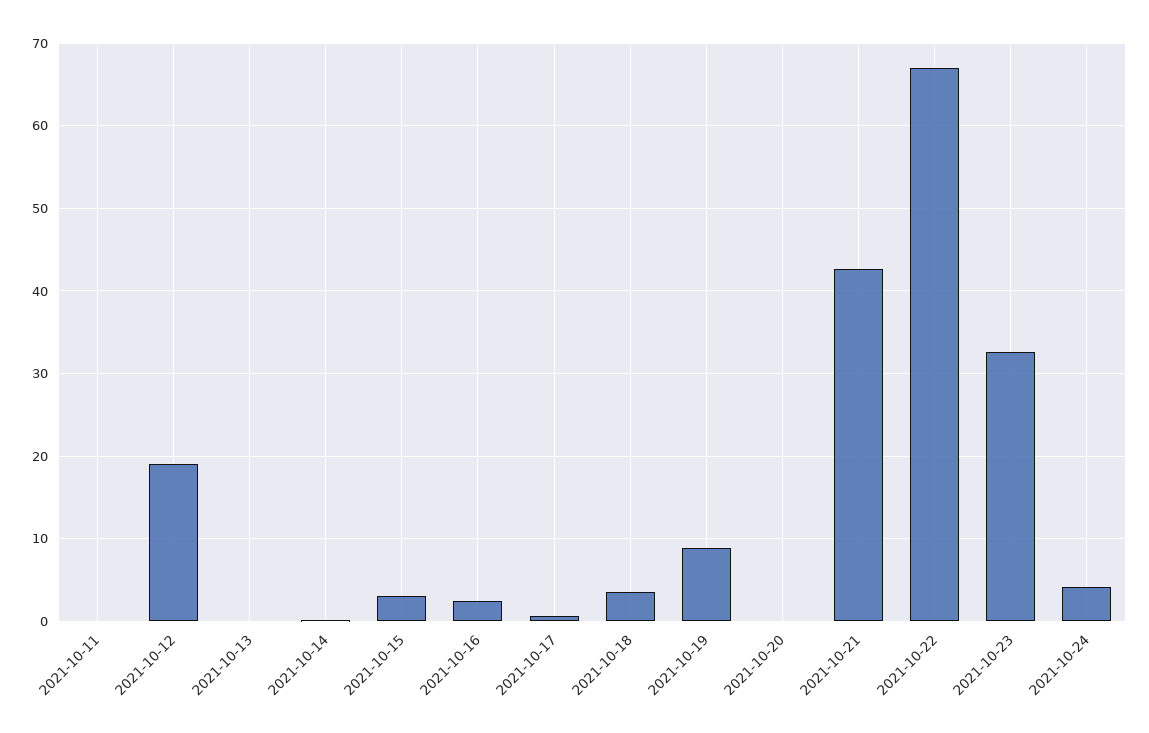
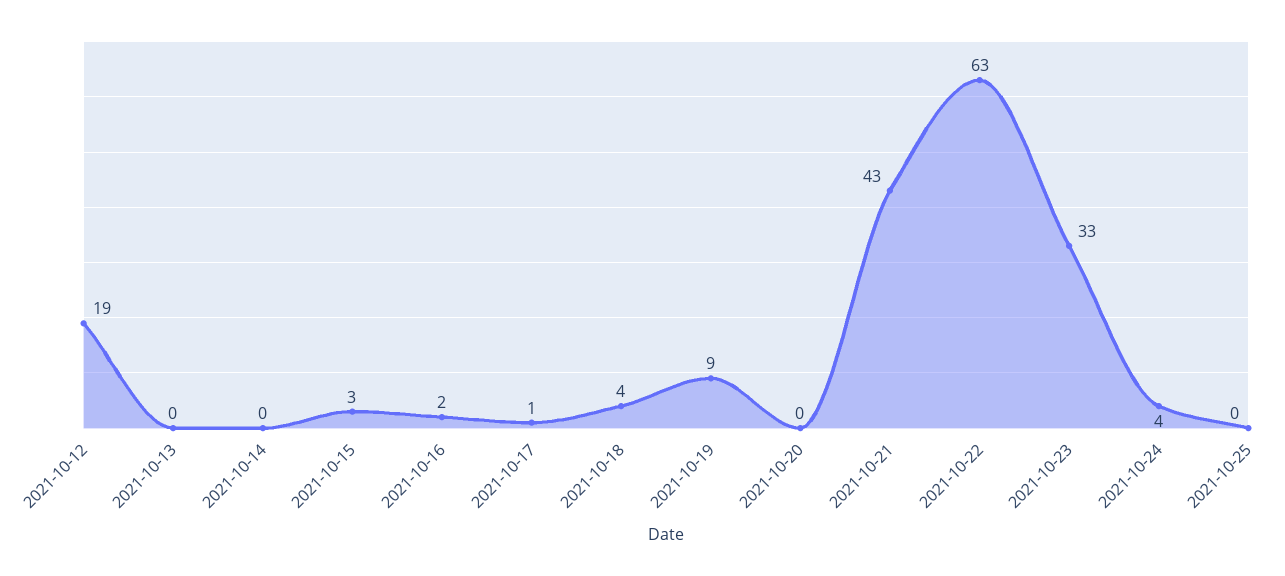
2021-10-11: 0 -> none
2021-10-22: 67 -> 63
2021-10-25: none -> 0

